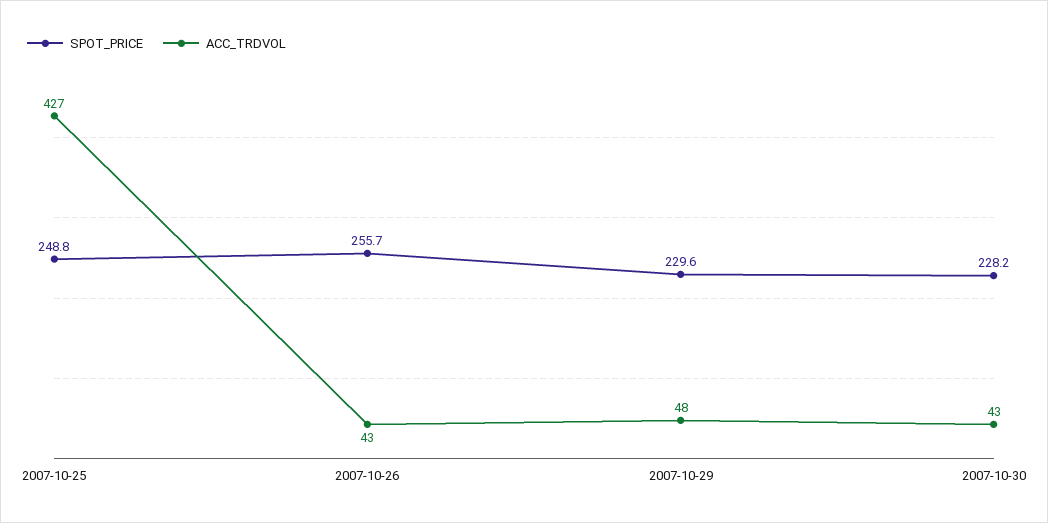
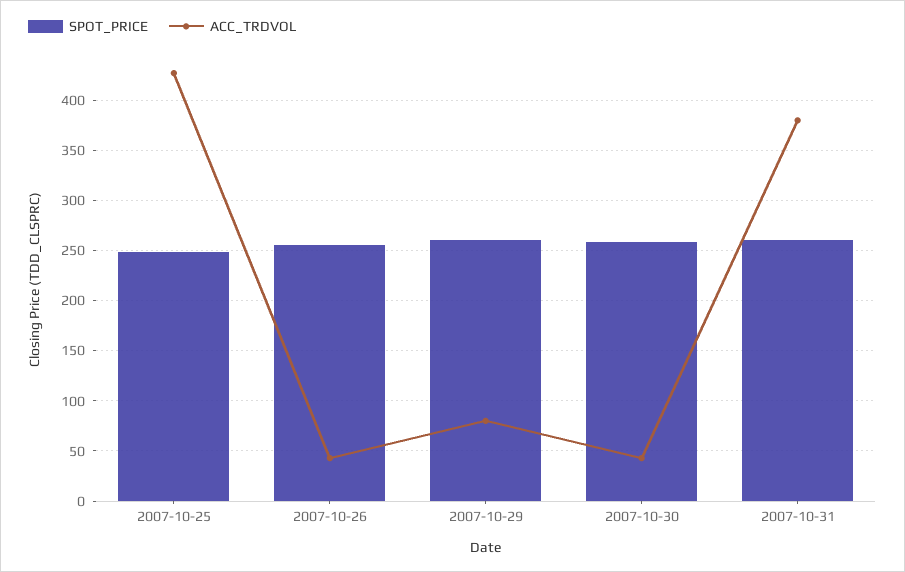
SPOT_PRICE, 2007-10-29: 229.6 -> 260
ACC_TRDVOL, 2007-10-29: 48 -> 80
SPOT_PRICE, 2007-10-30: 228.2 -> 260
SPOT_PRICE, 2007-10-31: none -> 260
ACC_TRDVOL, 2007-10-31: none -> 380

